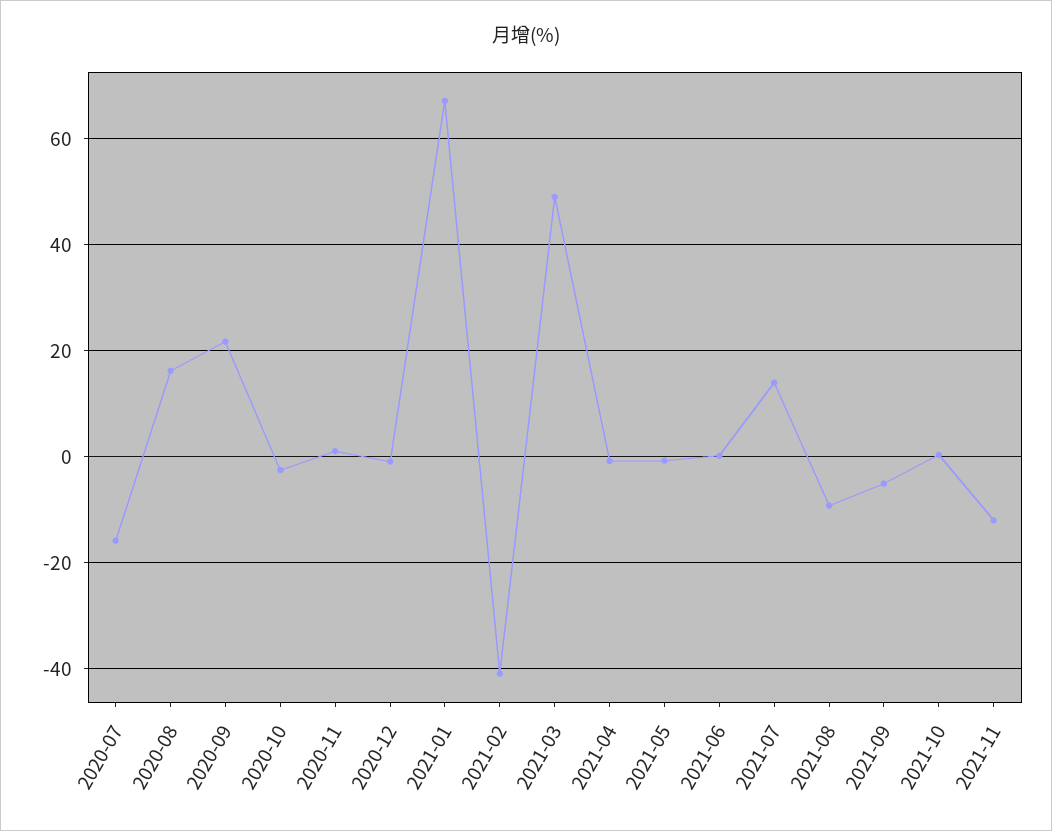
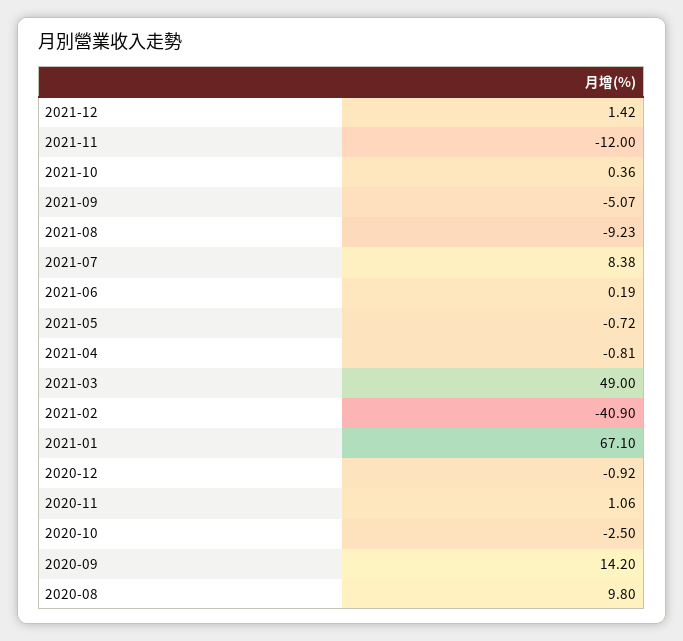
2020-07: -16 -> none
2020-08: 16 -> 9.8
2020-09: 22 -> 14.2
2021-07: 14 -> 8.38
2021-12: none -> 1.42

